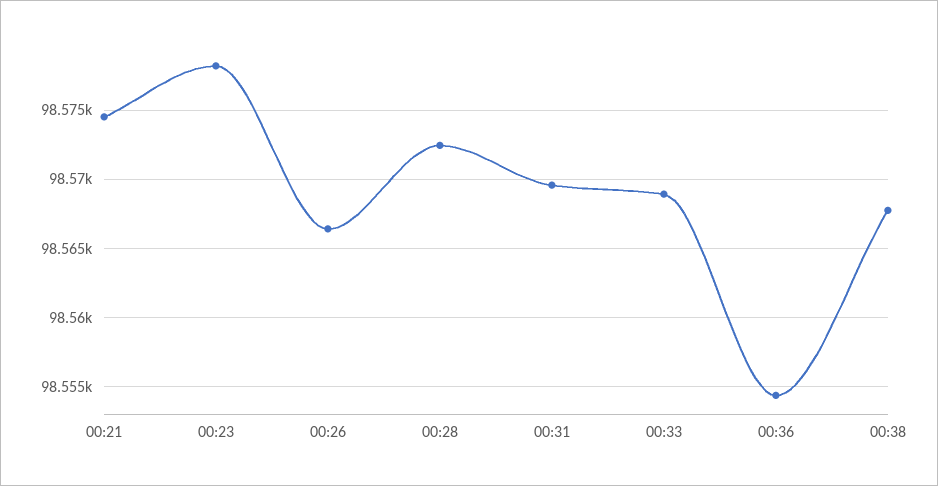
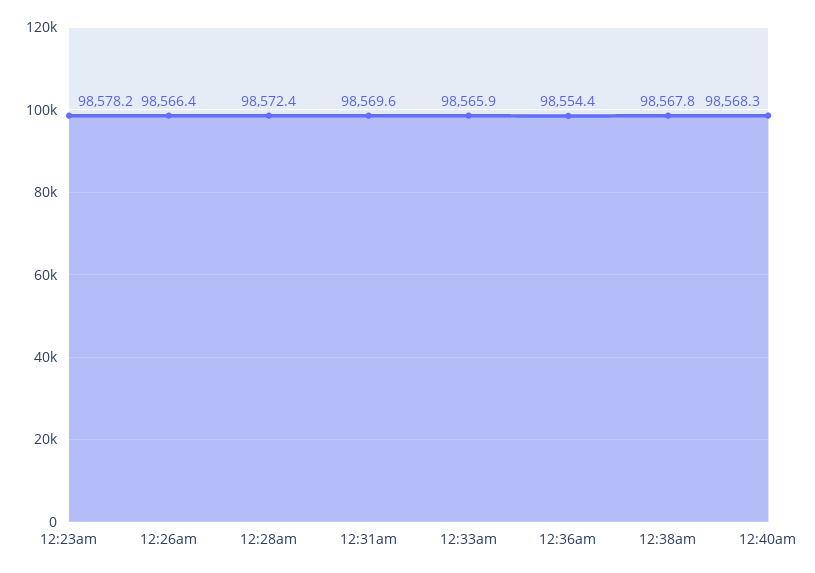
00:21: 98574.5 -> none
00:33: 98569 -> 98565.9
12:40am: none -> 98568.3

